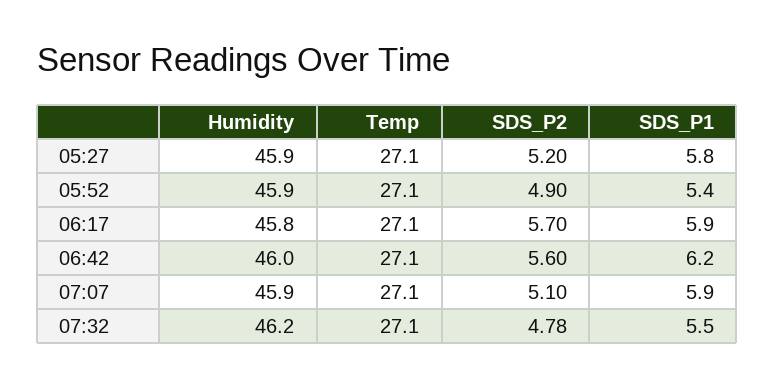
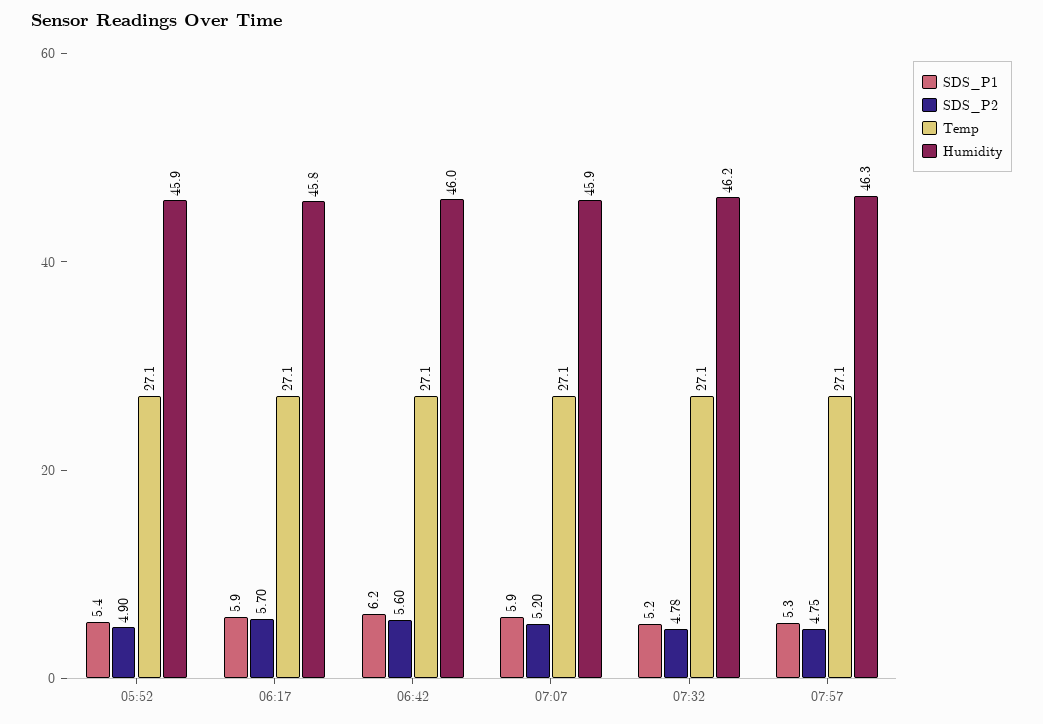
Humidity, 05:27: 45.9 -> none
Temp, 05:27: 27.1 -> none
SDS_P2, 05:27: 5.2 -> none
SDS_P1, 05:27: 5.8 -> none
SDS_P2, 07:07: 5.1 -> 5.2
SDS_P1, 07:32: 5.5 -> 5.2
SDS_P1, 07:57: none -> 5.3
SDS_P2, 07:57: none -> 4.75
Temp, 07:57: none -> 27.1
Humidity, 07:57: none -> 46.3

